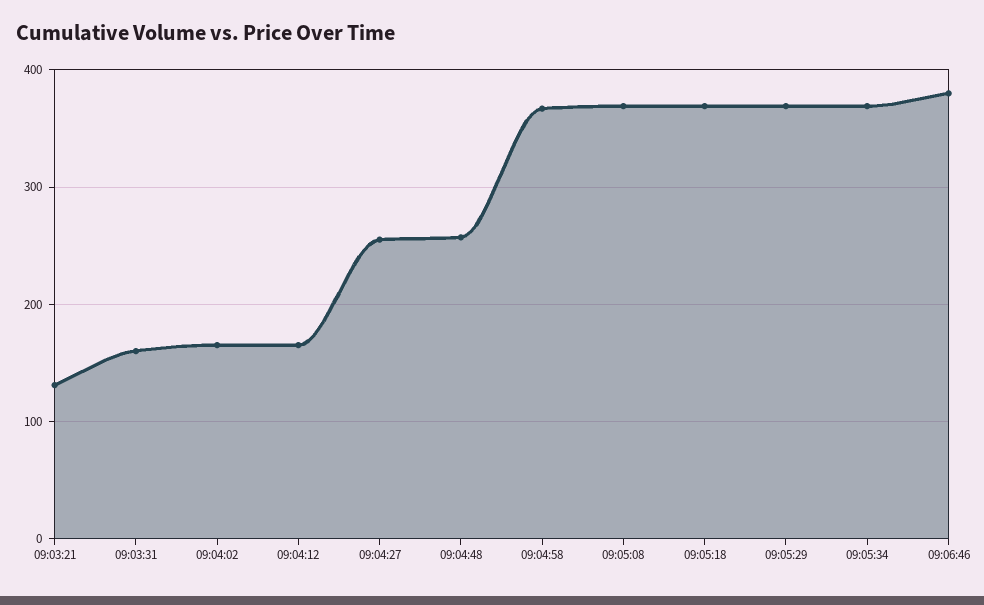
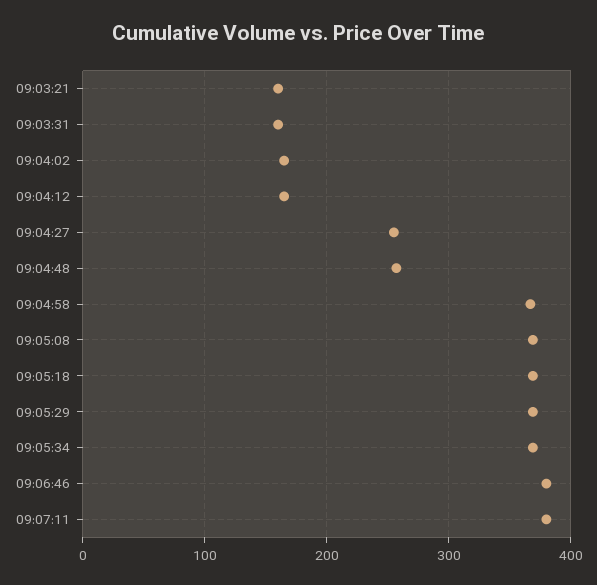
09:03:21: 130 -> 160
09:07:11: none -> 380

